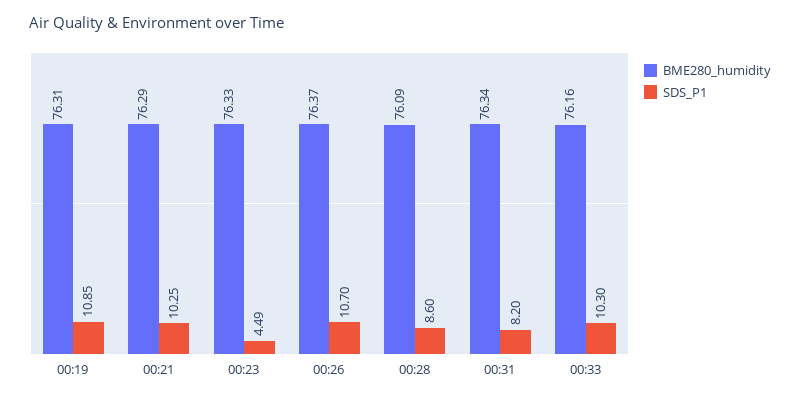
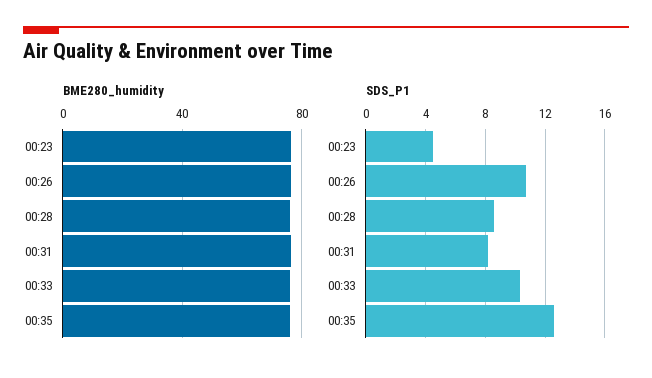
BME280_humidity, 00:19: 76.31 -> none
SDS_P1, 00:19: 10.85 -> none
BME280_humidity, 00:21: 76.29 -> none
SDS_P1, 00:21: 10.25 -> none
BME280_humidity, 00:35: none -> 75
SDS_P1, 00:35: none -> 12.5

